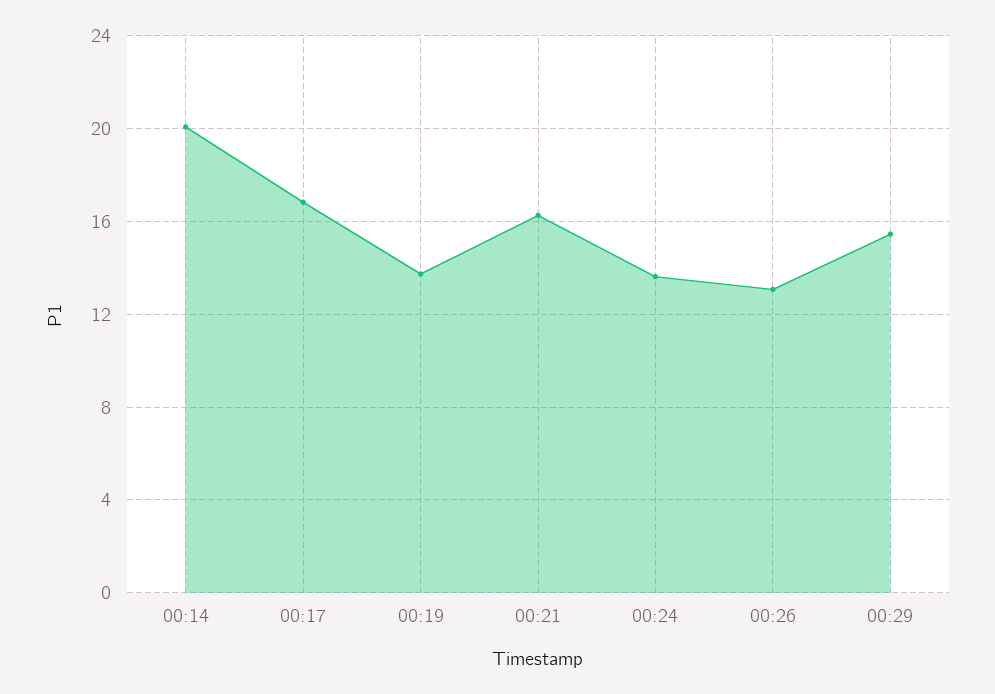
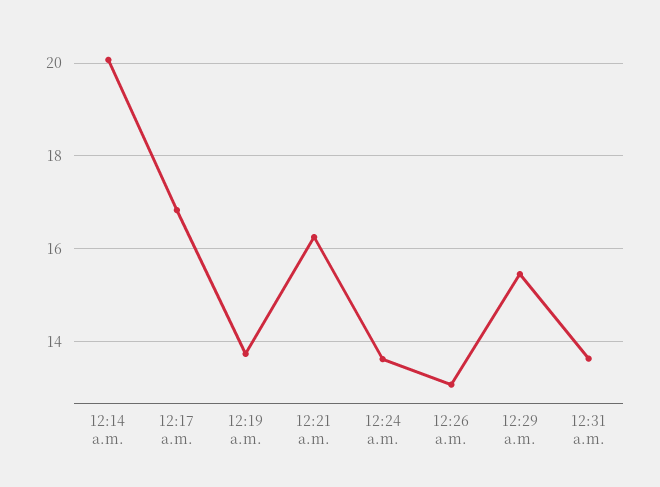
12:31 a.m.: none -> 13.6

